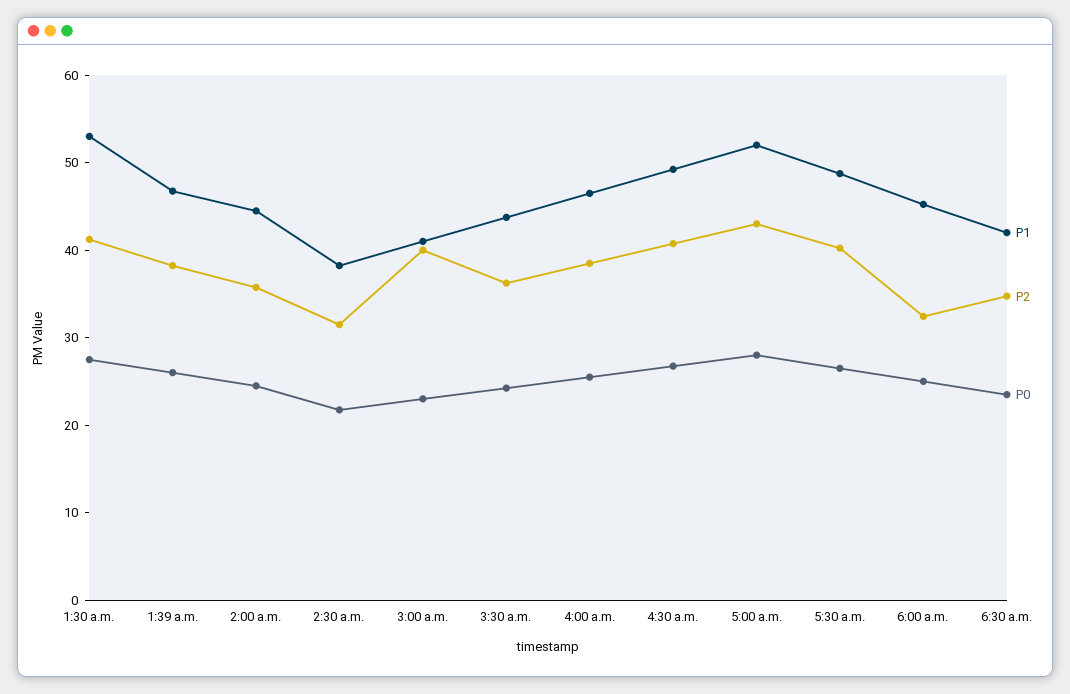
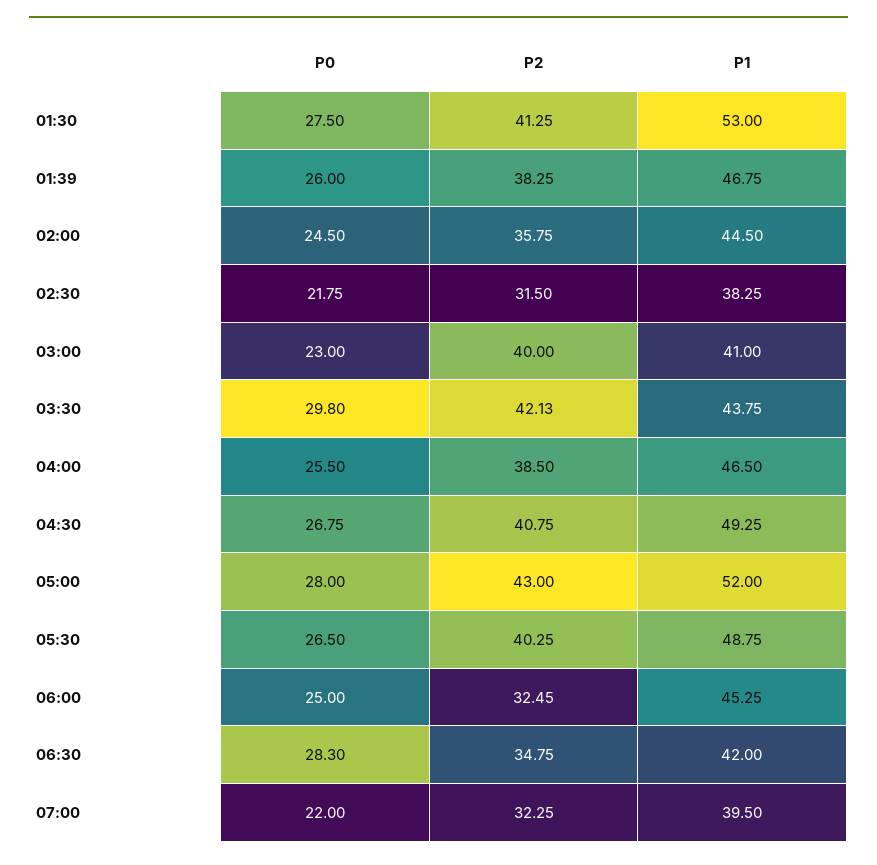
P2, 3:30 a.m.: 36 -> 42.13
P0, 3:30 a.m.: 24 -> 29.8
P0, 6:30 a.m.: 24 -> 28.3
P0, 07:00: none -> 22
P2, 07:00: none -> 32.25
P1, 07:00: none -> 39.5

